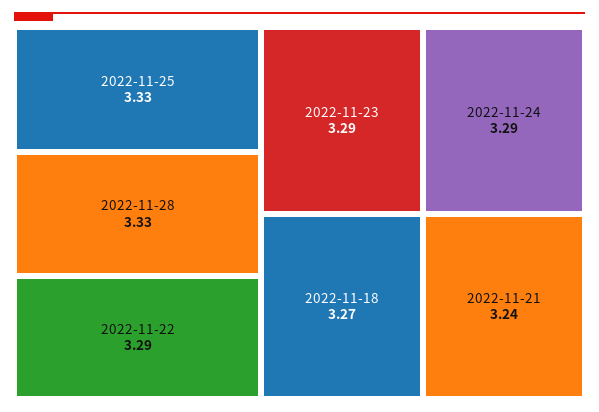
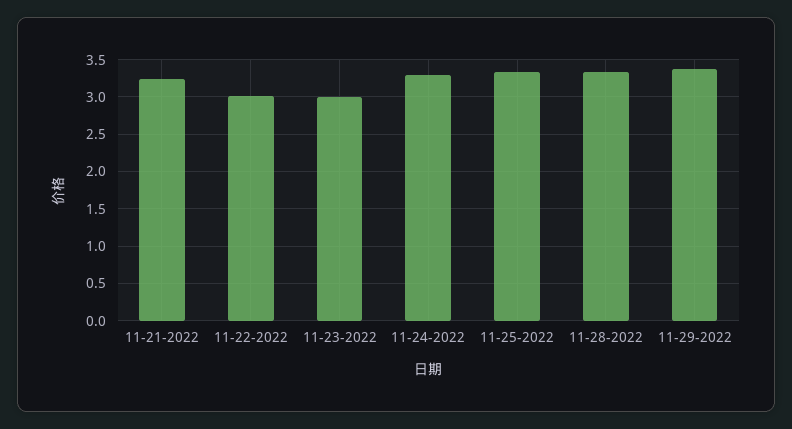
2022-11-22: 3.29 -> 3
2022-11-23: 3.29 -> 3
2022-11-18: 3.27 -> none
11-29-2022: none -> 3.4

